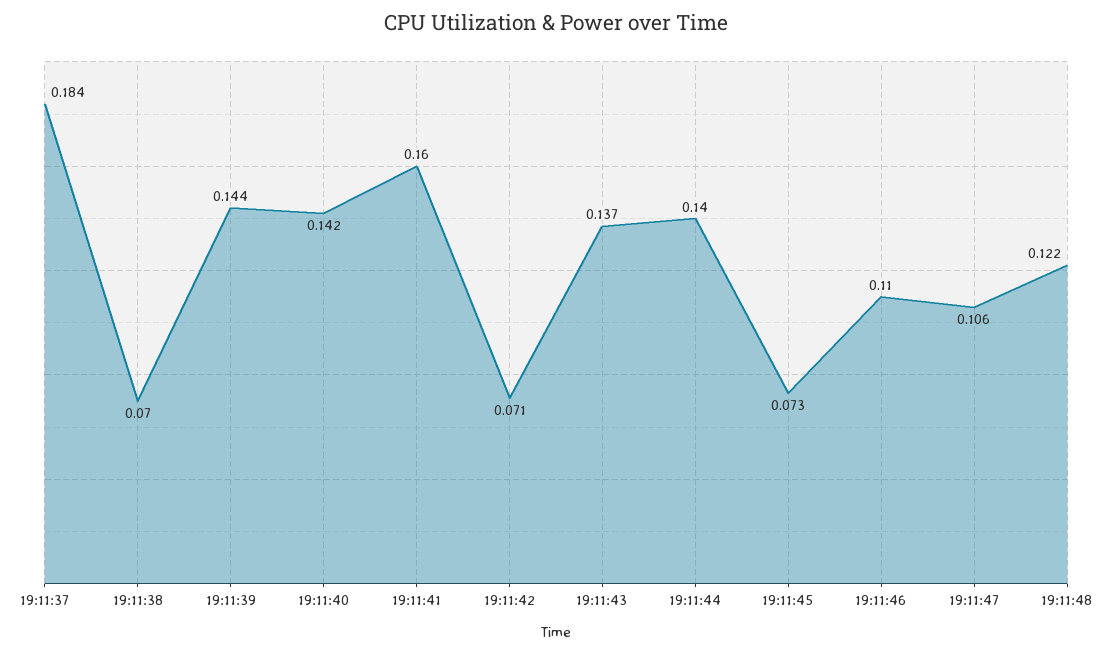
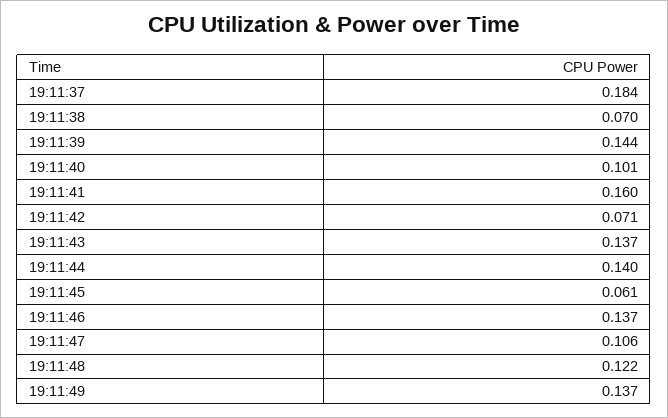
19:11:40: 0.142 -> 0.101
19:11:45: 0.073 -> 0.061
19:11:46: 0.11 -> 0.137
19:11:49: none -> 0.137

